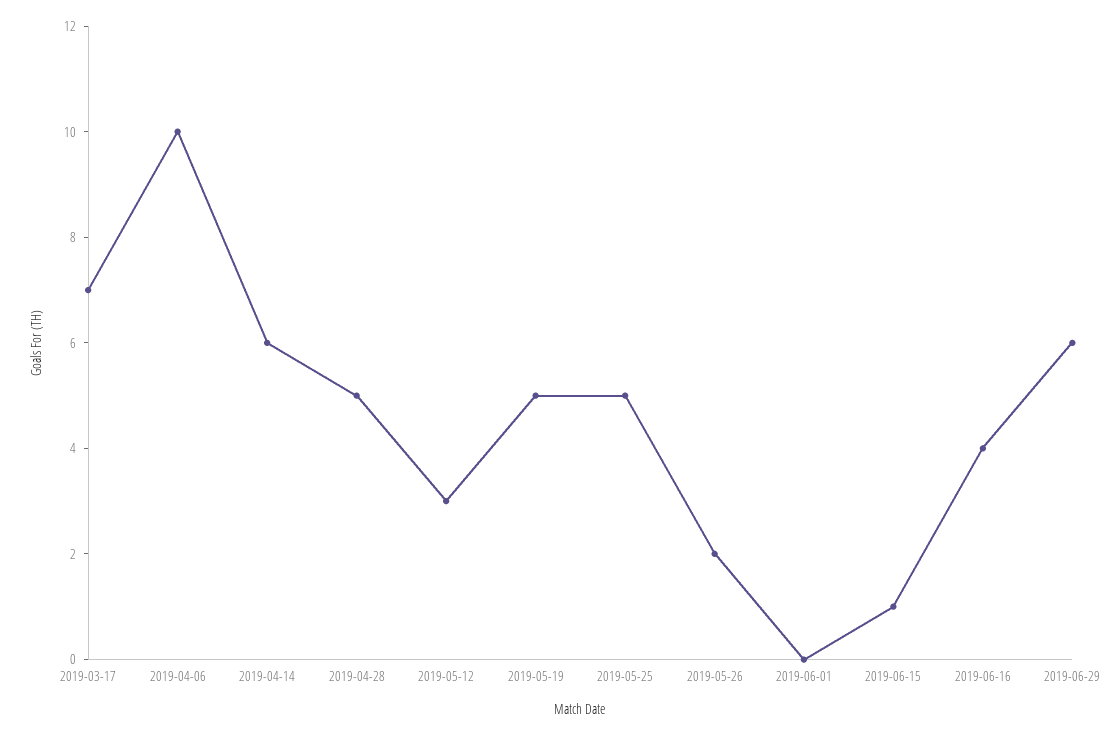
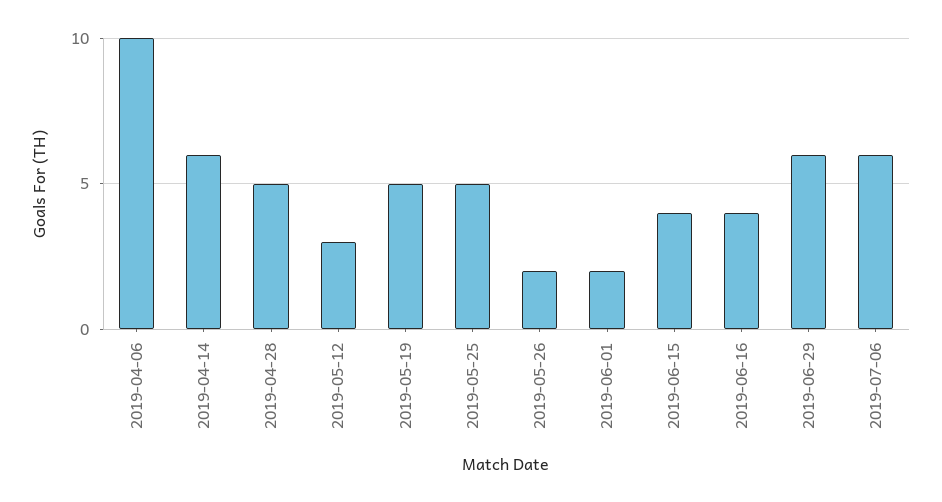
2019-03-17: 7 -> none
2019-06-01: 0 -> 2
2019-06-15: 1 -> 4
2019-07-06: none -> 6

